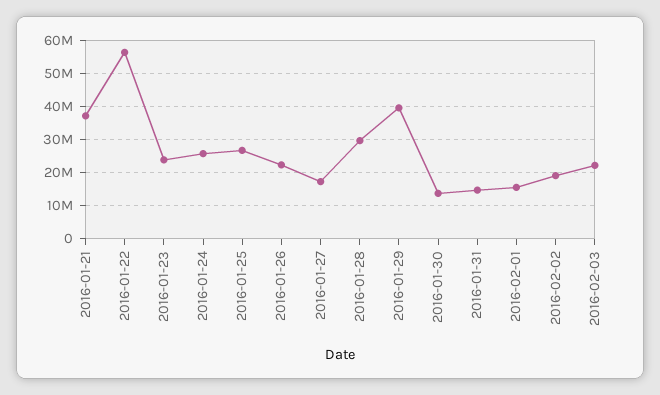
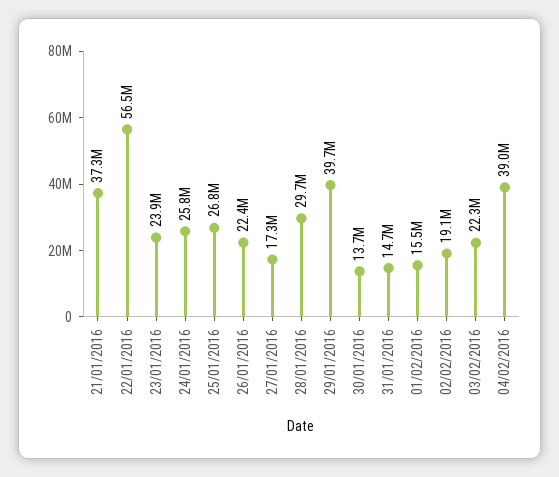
04/02/2016: none -> 39000000

